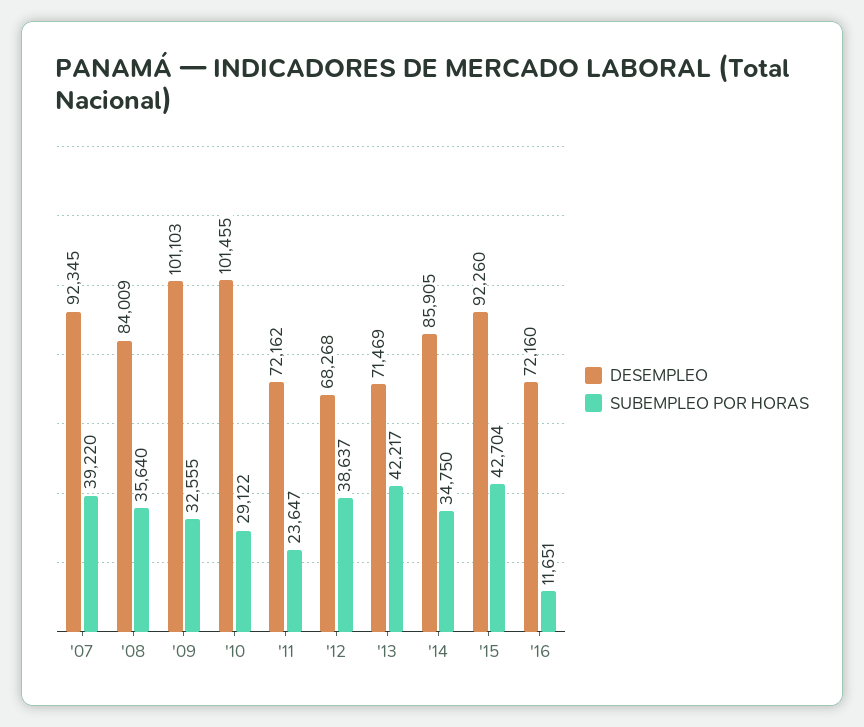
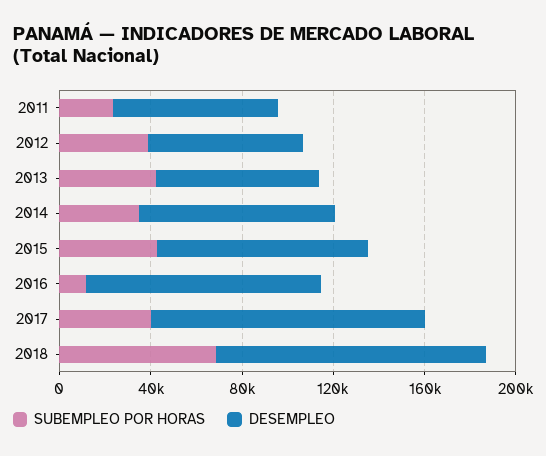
DESEMPLEO, '07: 92345 -> none
SUBEMPLEO POR HORAS, '07: 39220 -> none
DESEMPLEO, '08: 84009 -> none
SUBEMPLEO POR HORAS, '08: 35640 -> none
DESEMPLEO, '09: 101103 -> none
SUBEMPLEO POR HORAS, '09: 32555 -> none
DESEMPLEO, '10: 101455 -> none
SUBEMPLEO POR HORAS, '10: 29122 -> none
DESEMPLEO, '16: 72160 -> 100000
SUBEMPLEO POR HORAS, 2017: none -> 40000
DESEMPLEO, 2017: none -> 120000
SUBEMPLEO POR HORAS, 2018: none -> 70000
DESEMPLEO, 2018: none -> 120000

